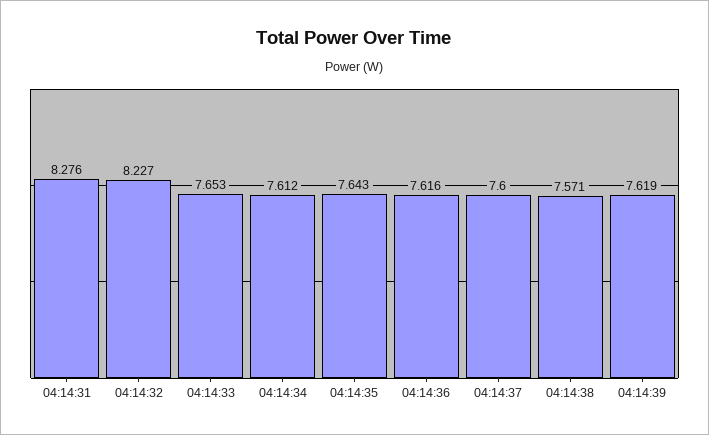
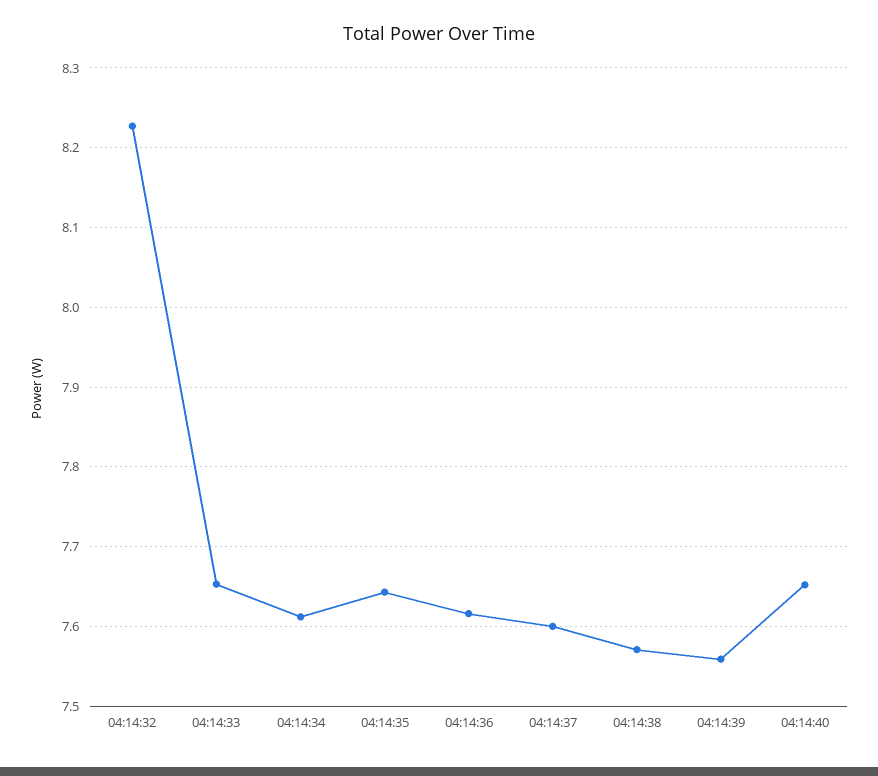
04:14:31: 8.276 -> none
04:14:39: 7.619 -> 7.56
04:14:40: none -> 7.65

